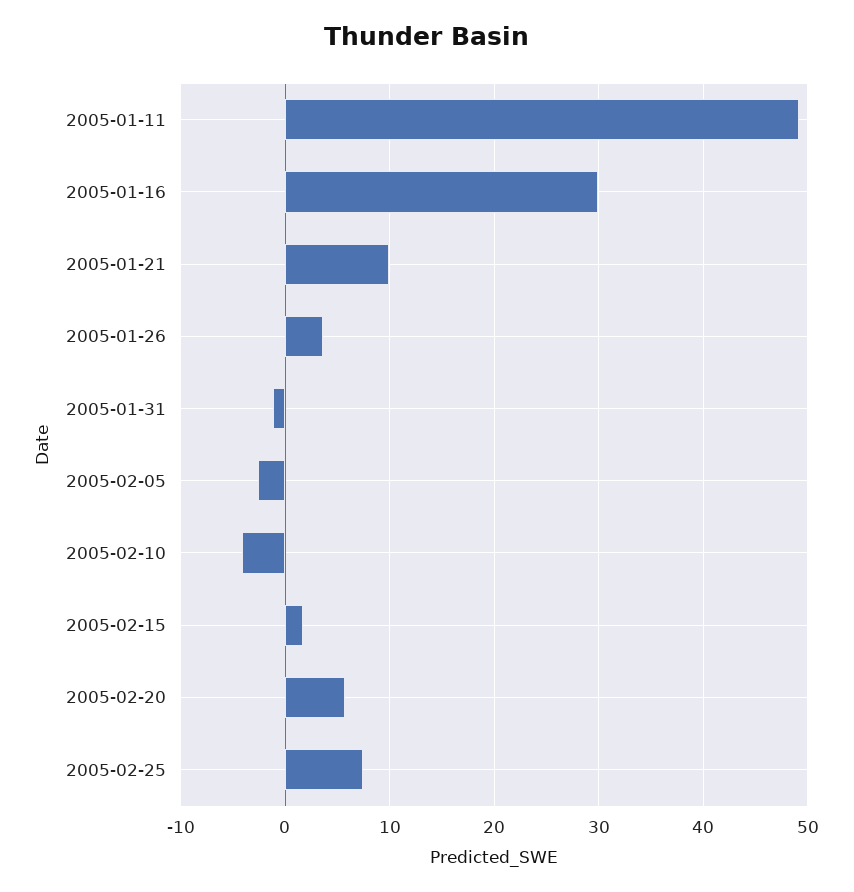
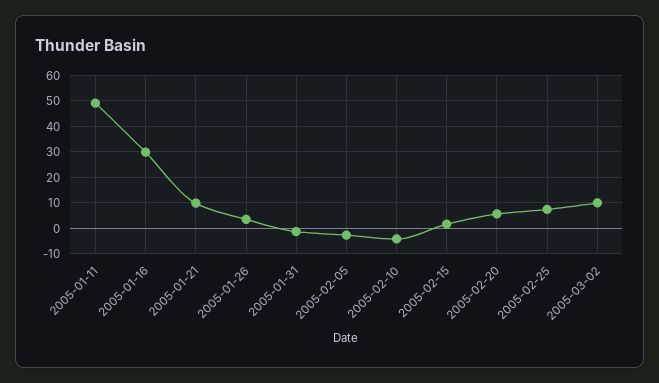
2005-03-02: none -> 10

